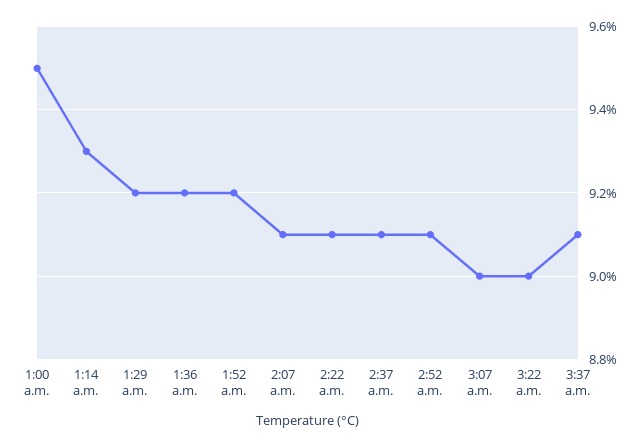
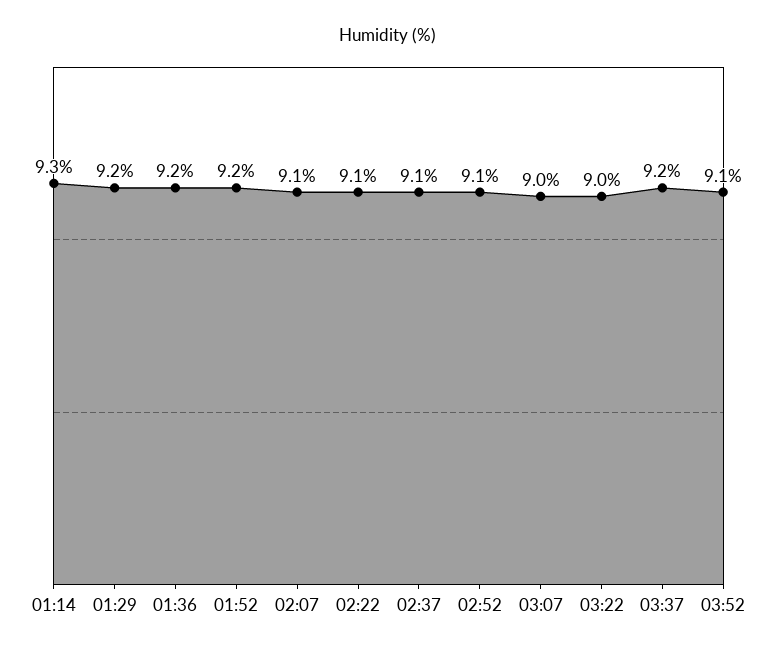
1:00 a.m.: 9.5 -> none
3:37 a.m.: 9.1 -> 9.2
03:52: none -> 9.1

